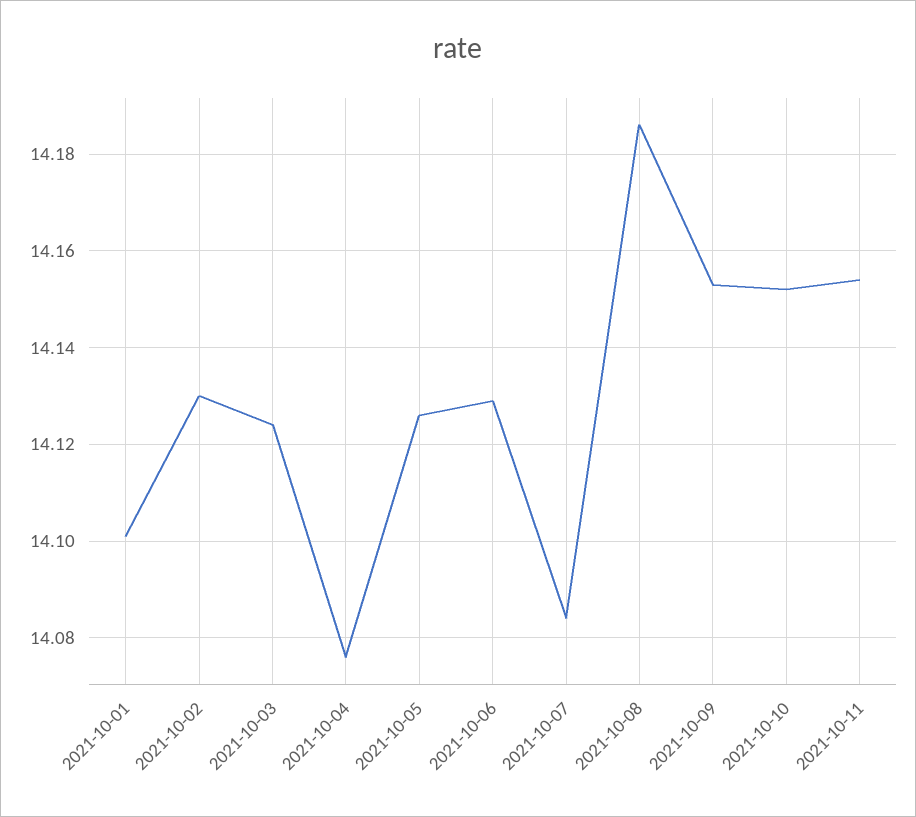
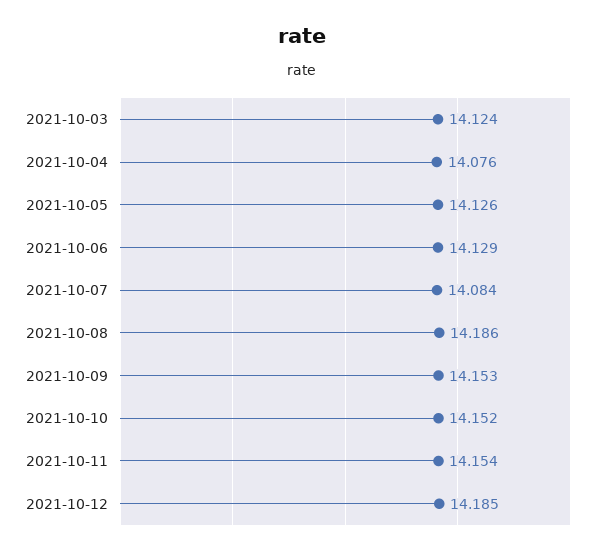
2021-10-01: 14.1 -> none
2021-10-02: 14.13 -> none
2021-10-12: none -> 14.185

